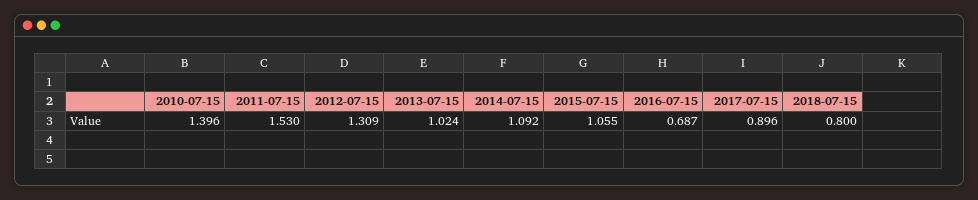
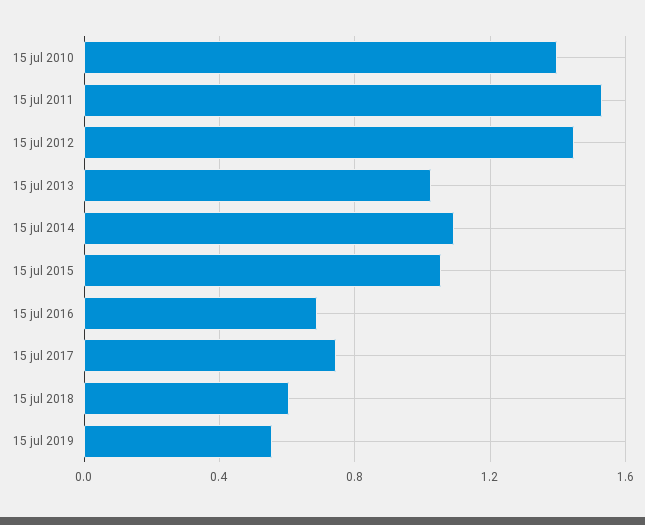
2012-07-15: 1.309 -> 1.45
2017-07-15: 0.896 -> 0.75
2018-07-15: 0.8 -> 0.6
15 jul 2019: none -> 0.55

